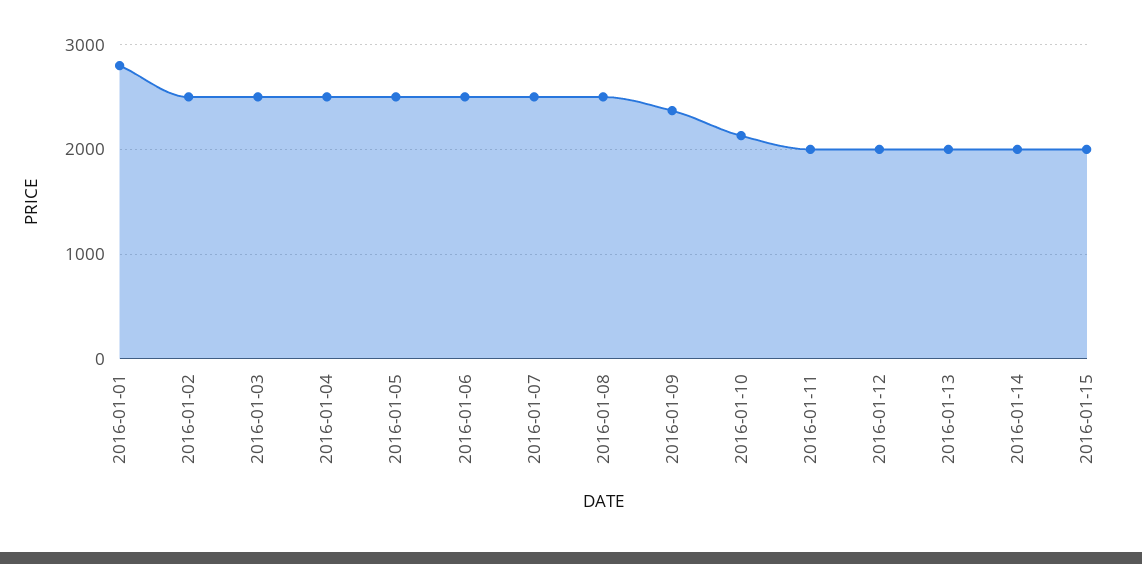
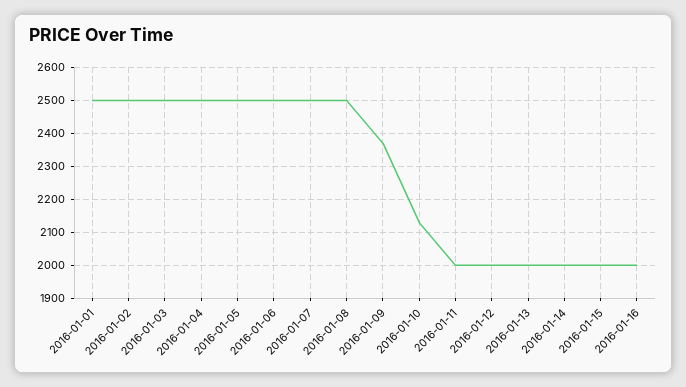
2016-01-01: 2800 -> 2500
2016-01-16: none -> 2000

